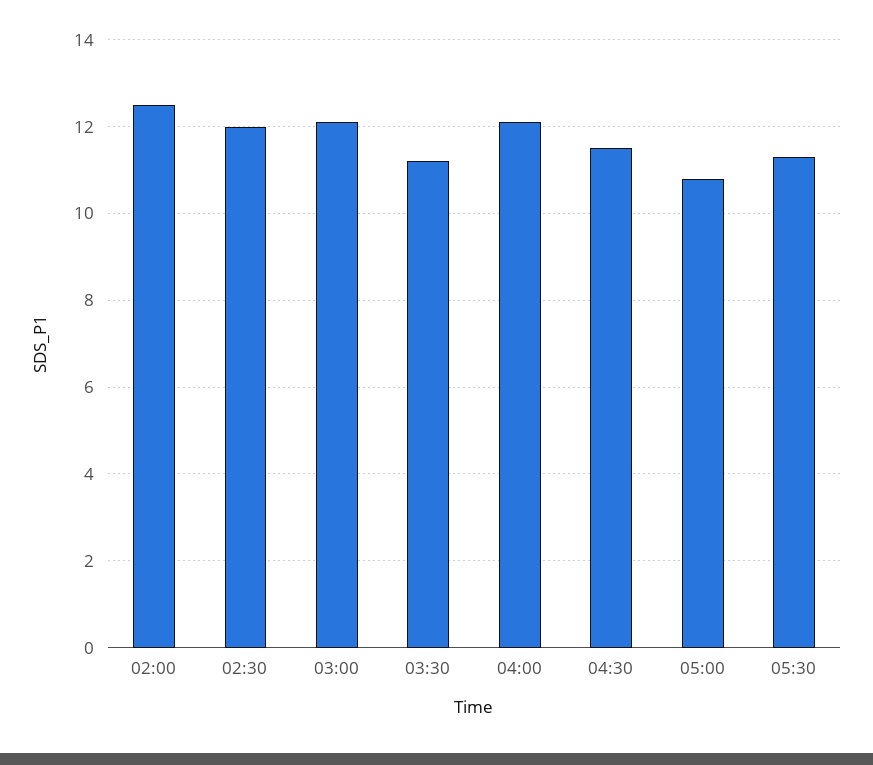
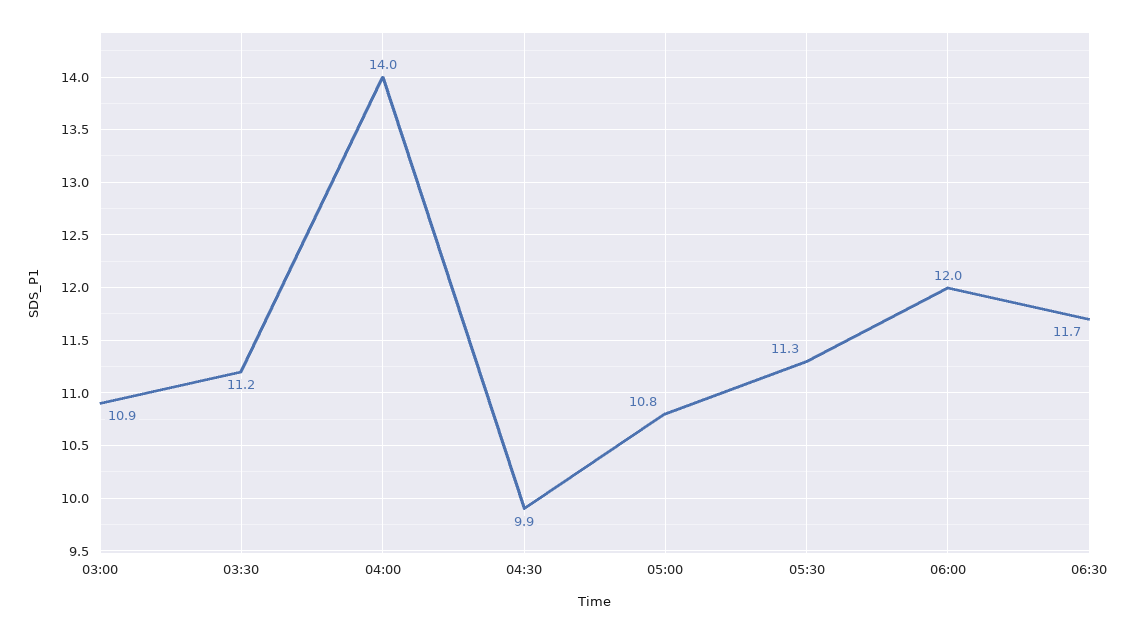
02:00: 12.5 -> none
02:30: 12 -> none
03:00: 12 -> 10.9
04:00: 12 -> 14
04:30: 11.5 -> 9.9
06:00: none -> 12
06:30: none -> 11.7

